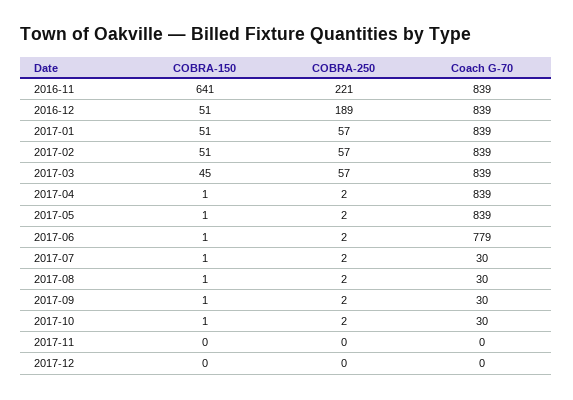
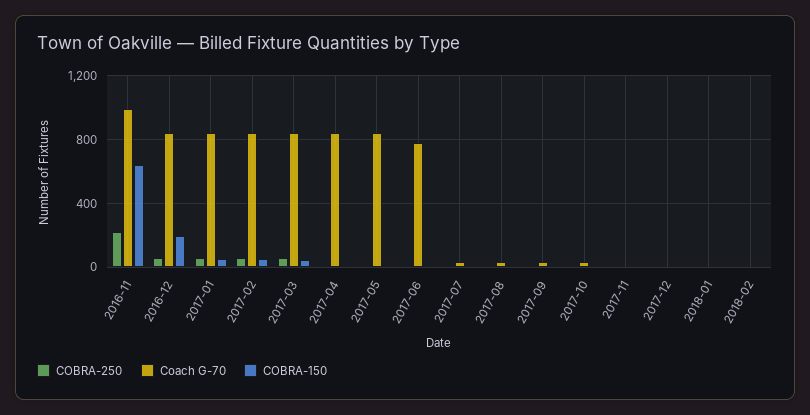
Coach G-70, 2016-11: 839 -> 1000
COBRA-150, 2016-12: 51 -> 200
COBRA-250, 2016-12: 189 -> 50
COBRA-250, 2018-01: none -> 0
Coach G-70, 2018-01: none -> 0
COBRA-150, 2018-01: none -> 0
COBRA-250, 2018-02: none -> 0
Coach G-70, 2018-02: none -> 0
COBRA-150, 2018-02: none -> 0

